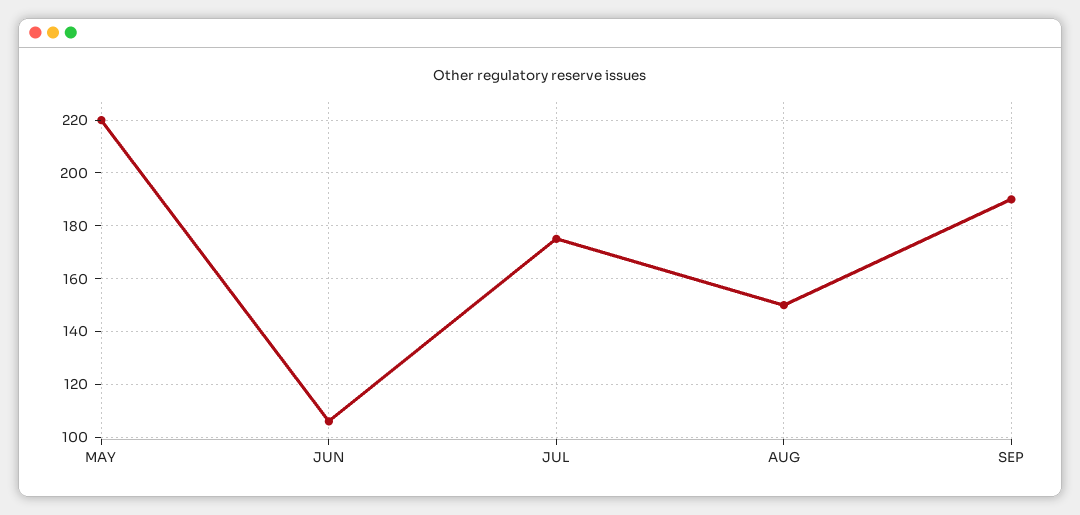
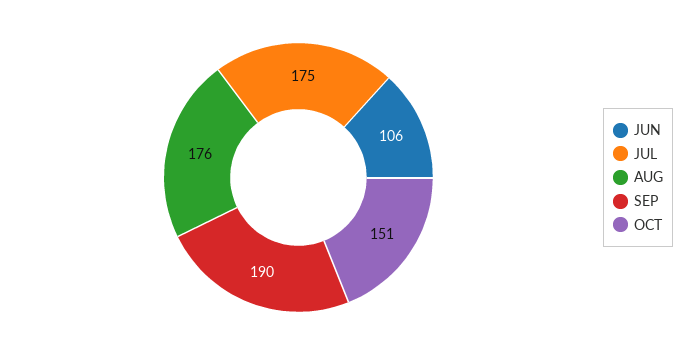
MAY: 220 -> none
AUG: 150 -> 176
OCT: none -> 151

